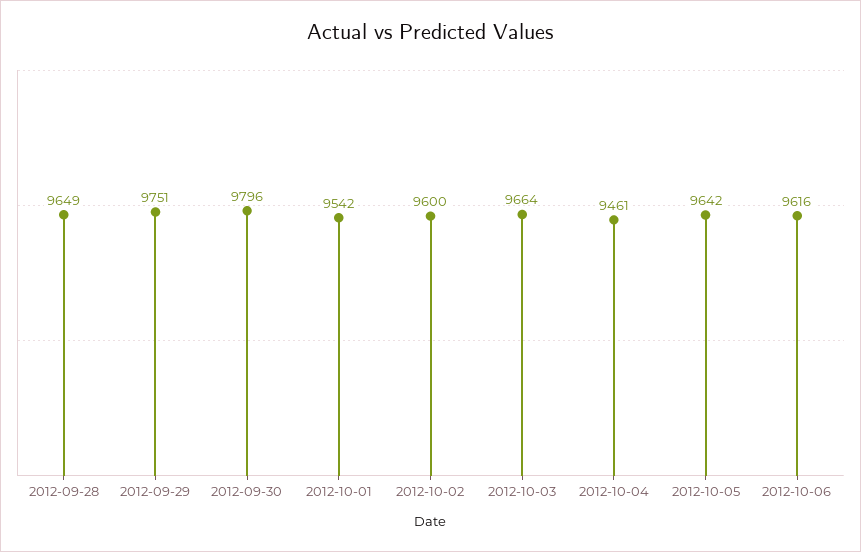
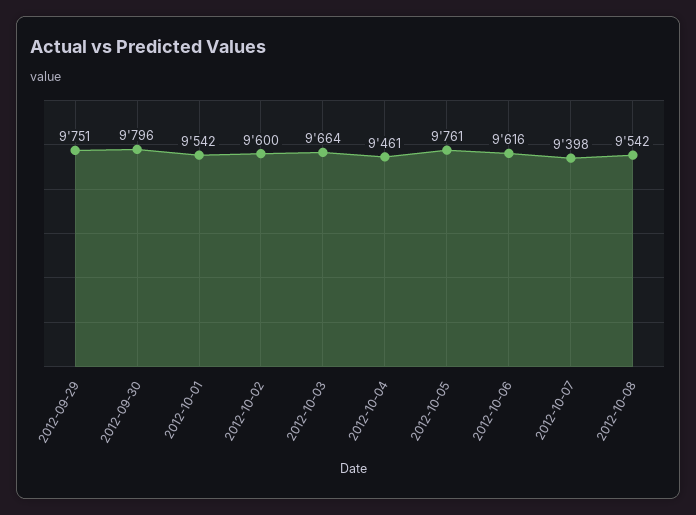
2012-09-28: 9649 -> none
2012-10-05: 9642 -> 9761
2012-10-07: none -> 9398
2012-10-08: none -> 9542

